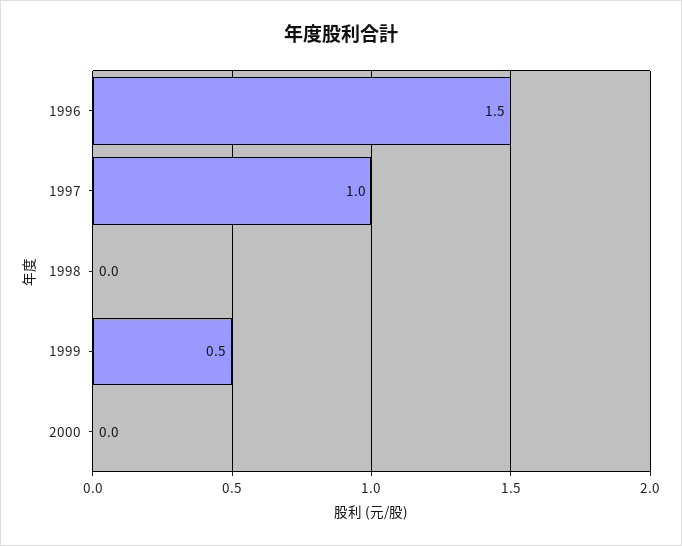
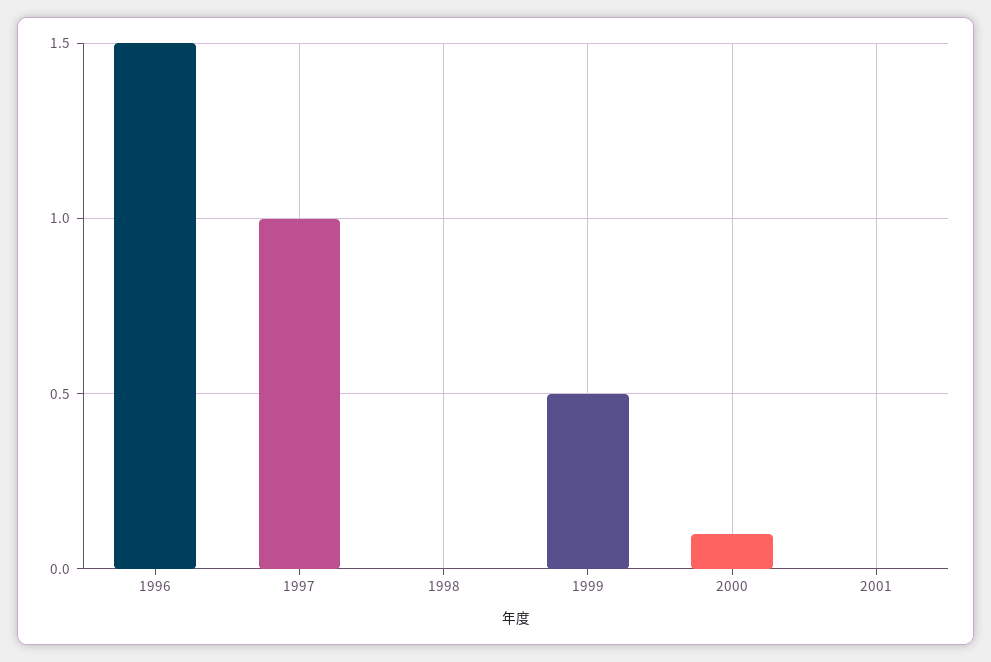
2000: 0 -> 0.1
2001: none -> 0

